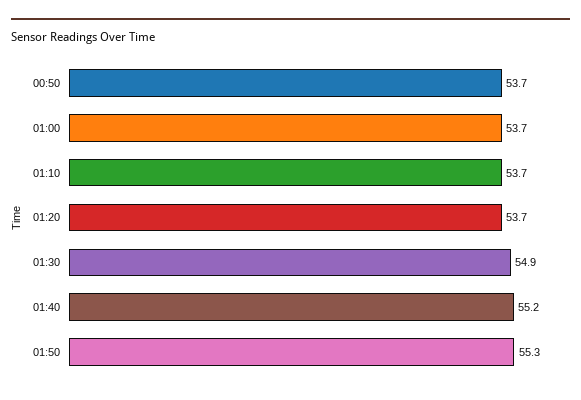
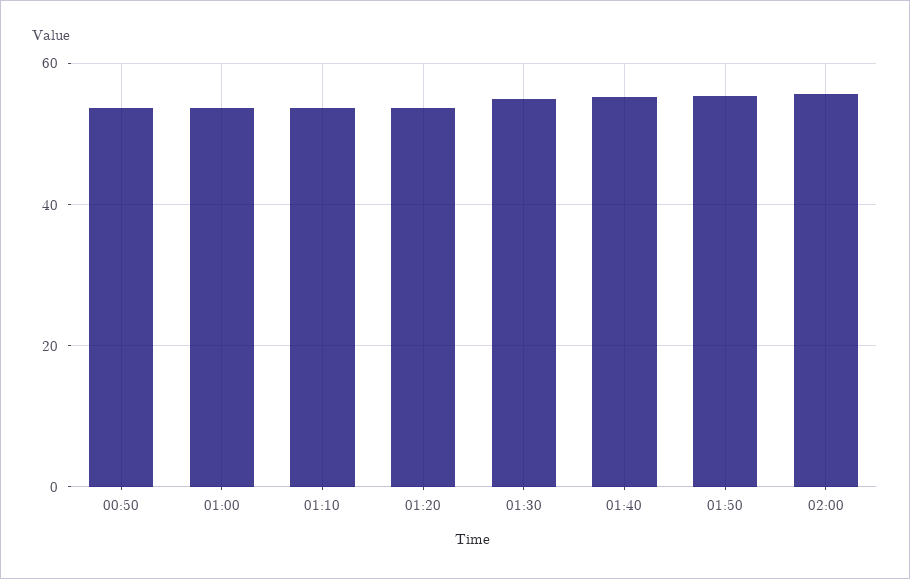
02:00: none -> 56

